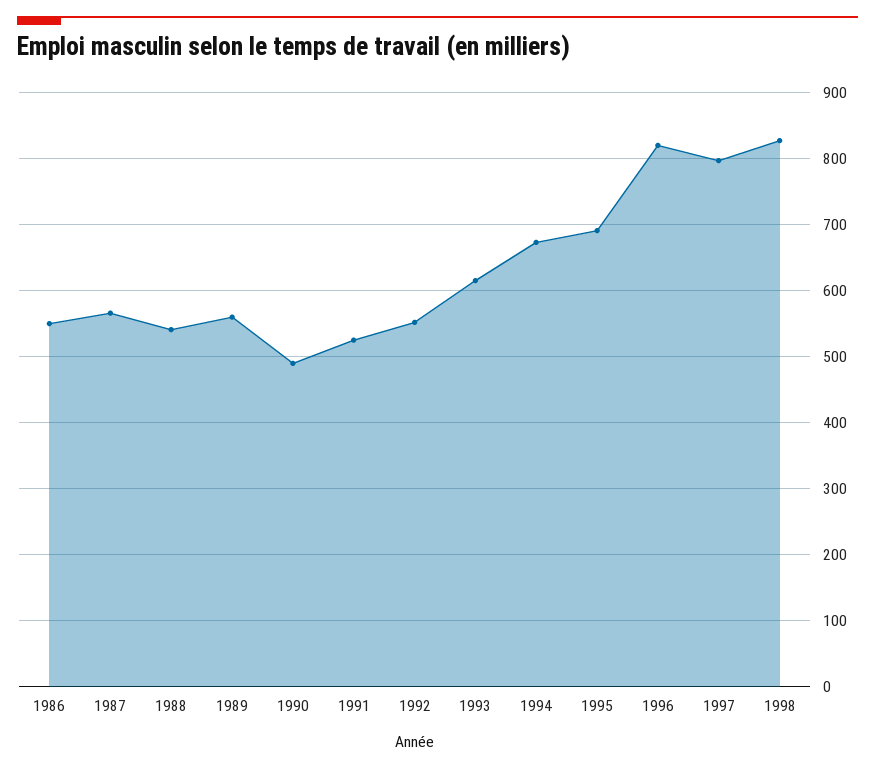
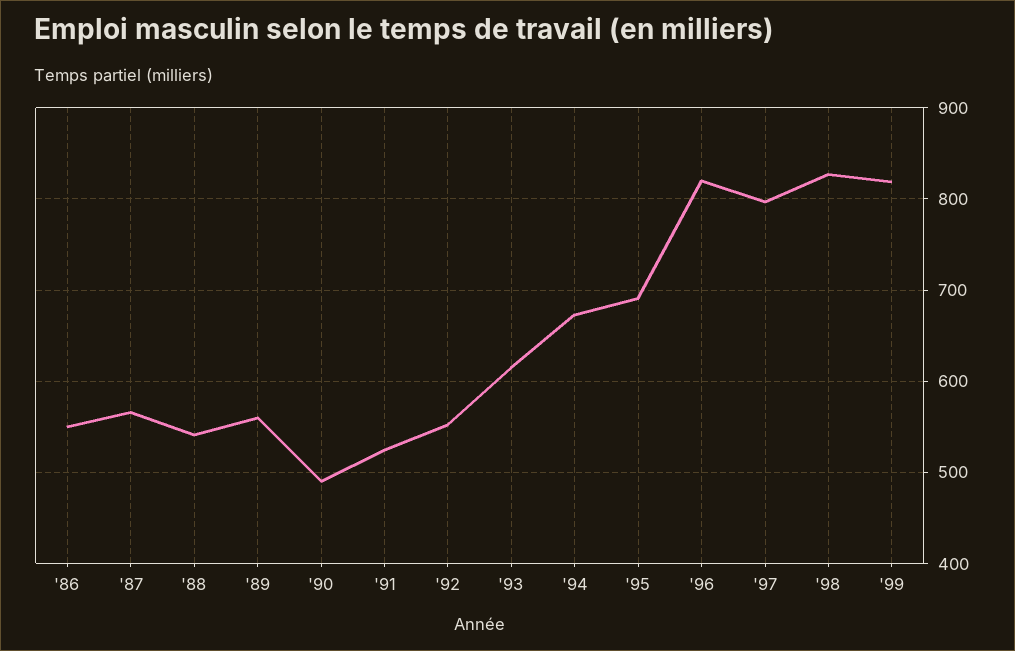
'99: none -> 820

